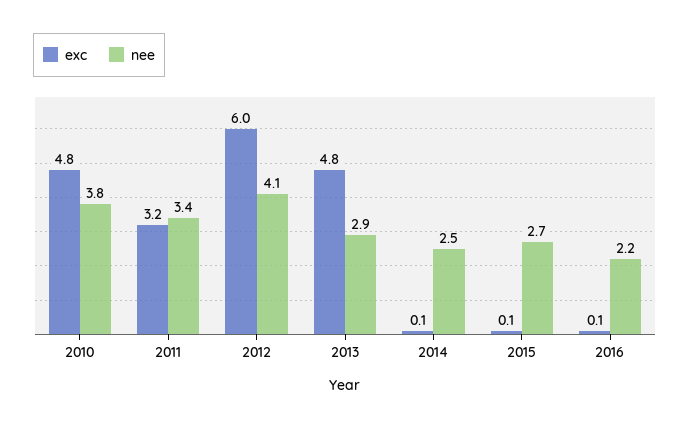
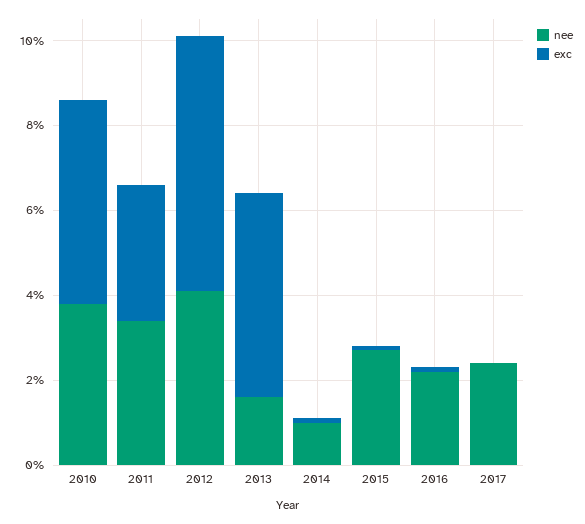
nee, 2013: 2.9 -> 1.5
nee, 2014: 2.5 -> 1
nee, 2017: none -> 2.5
exc, 2017: none -> 0

